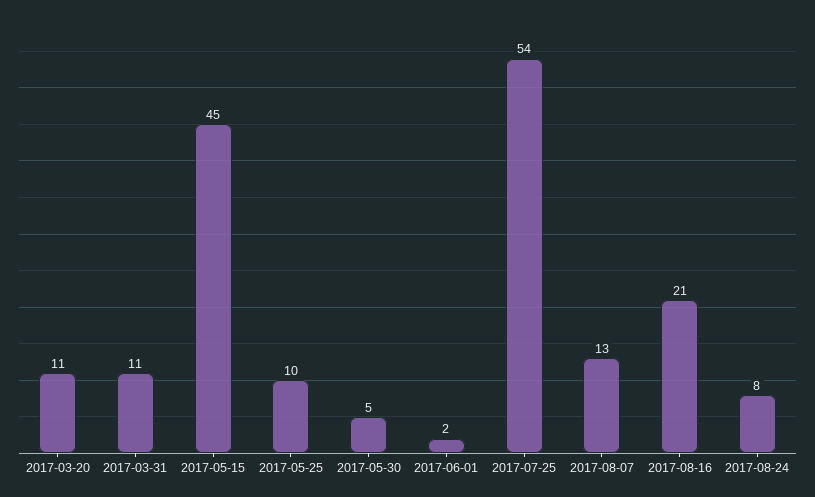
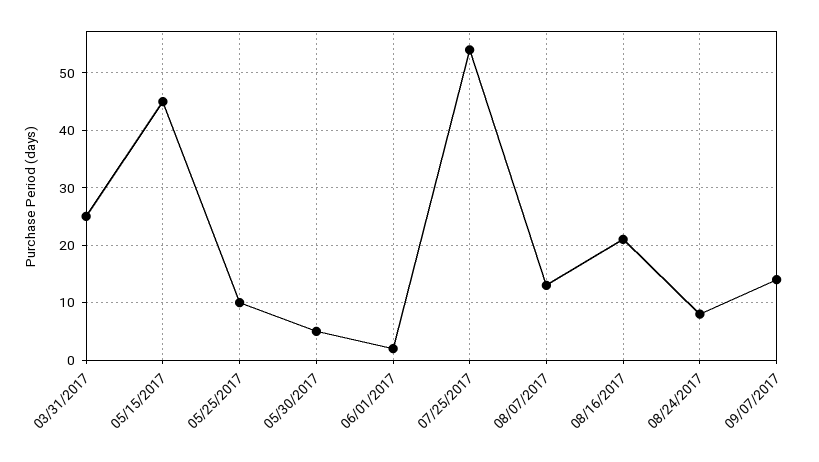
2017-03-20: 11 -> none
2017-03-31: 11 -> 25
09/07/2017: none -> 15

